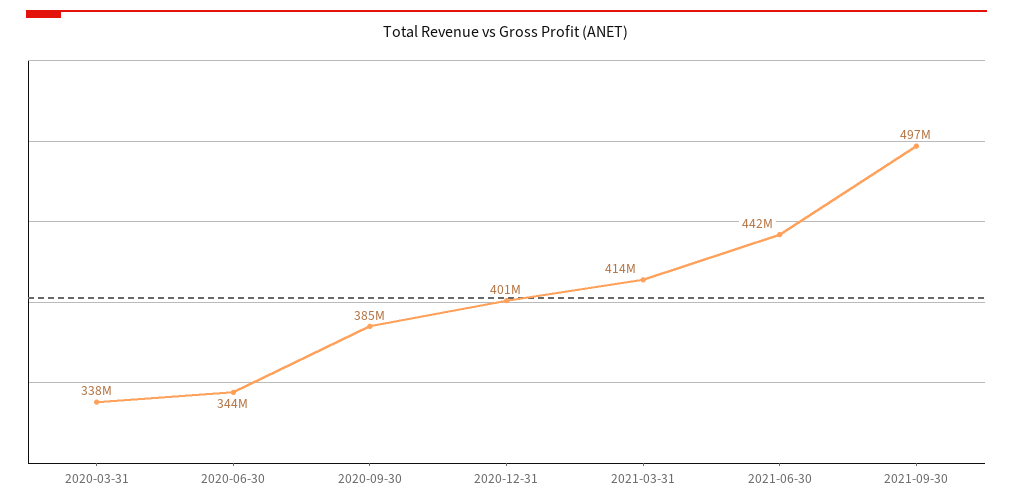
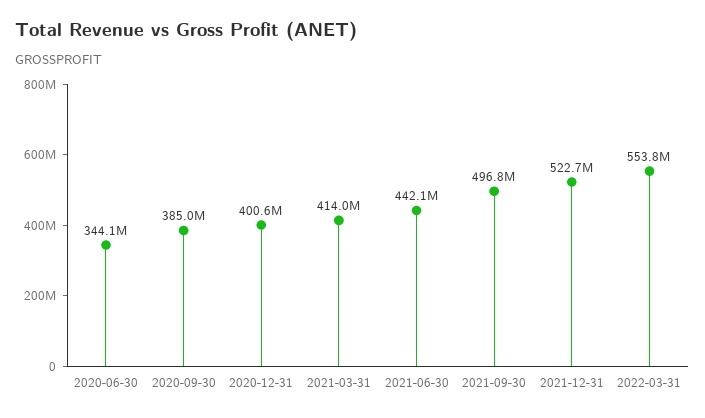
2020-03-31: 338000000 -> none
2021-12-31: none -> 522700000
2022-03-31: none -> 553800000

